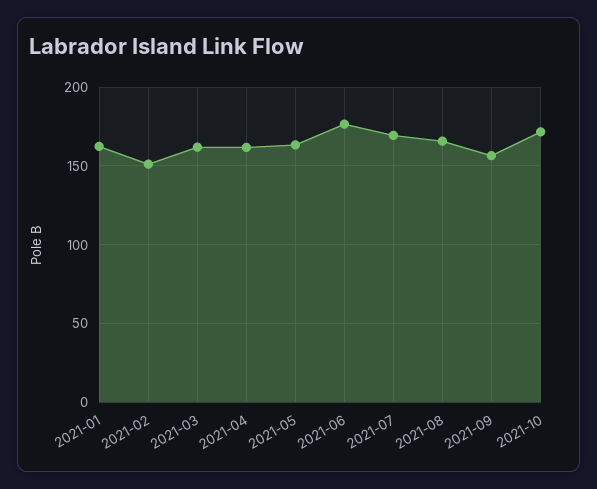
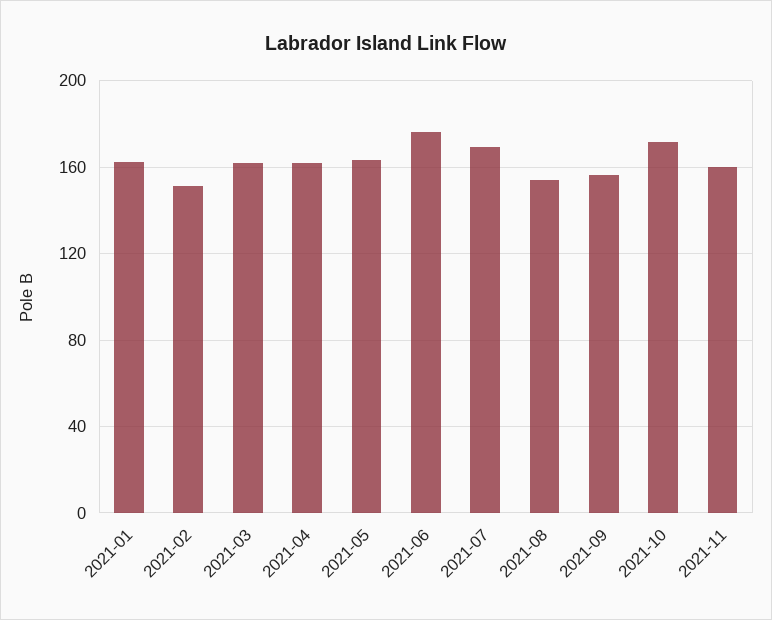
2021-08: 165 -> 155
2021-11: none -> 160

